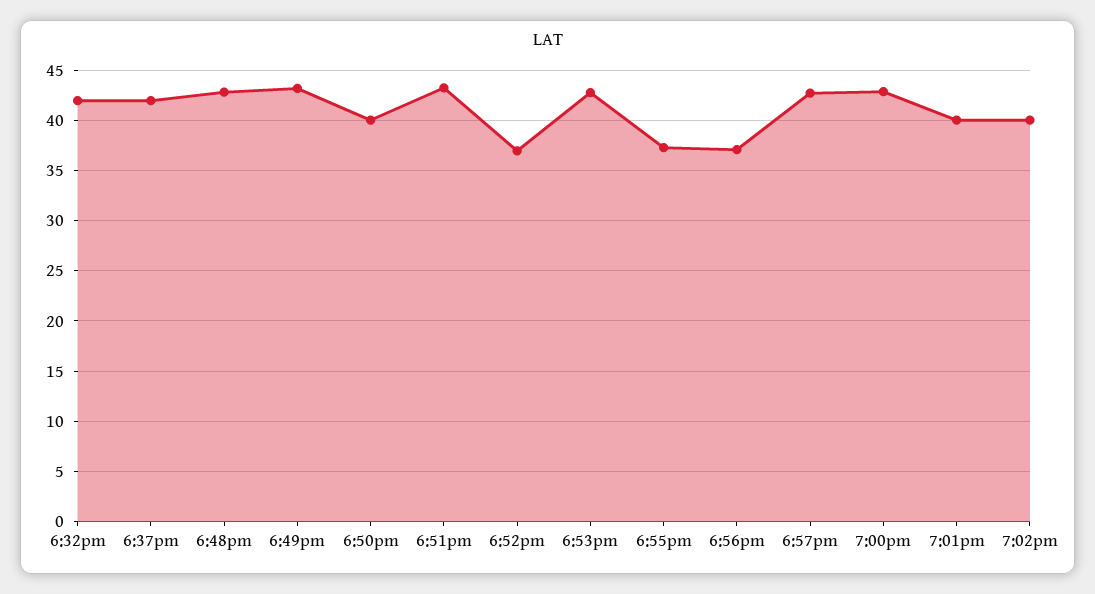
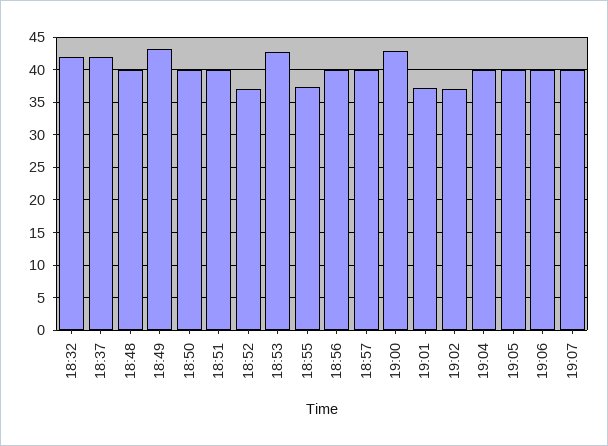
6:48pm: 43 -> 40
6:51pm: 43 -> 40
6:56pm: 37 -> 40
6:57pm: 43 -> 40
7:01pm: 40 -> 37
7:02pm: 40 -> 37
19:04: none -> 40
19:05: none -> 40
19:06: none -> 40
19:07: none -> 40

